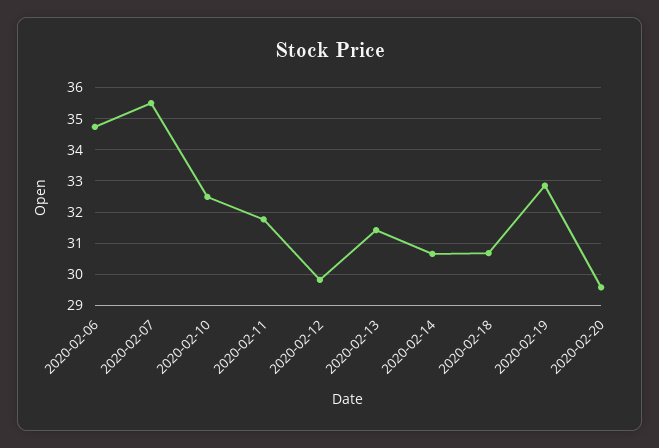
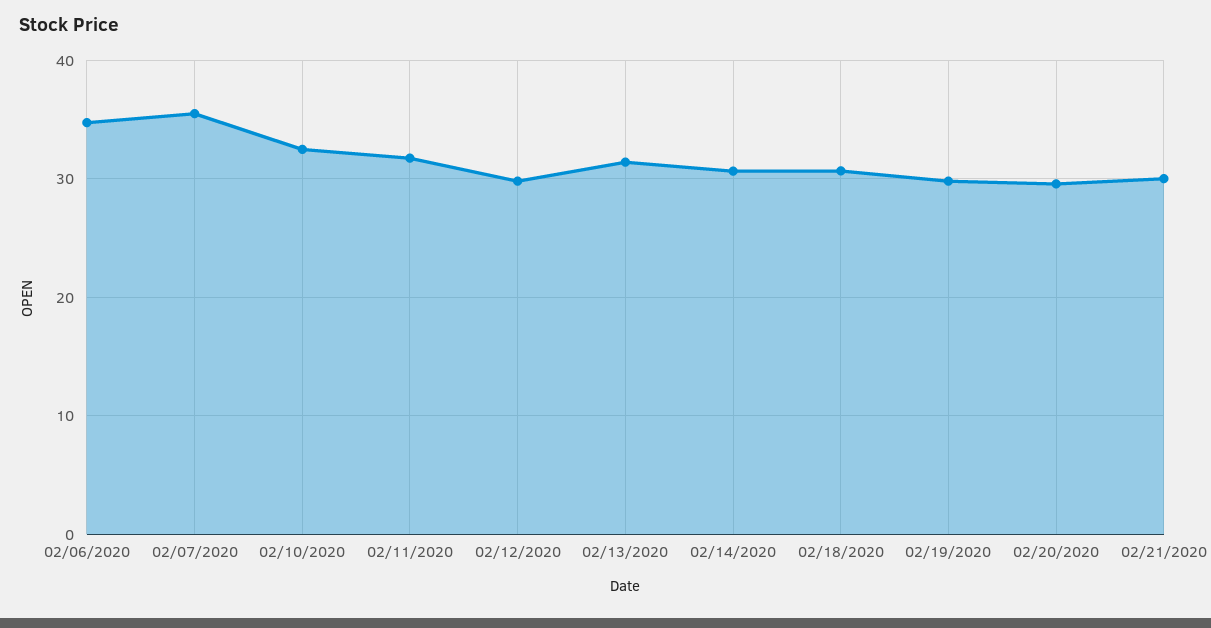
2020-02-19: 32.8 -> 30
02/21/2020: none -> 30

